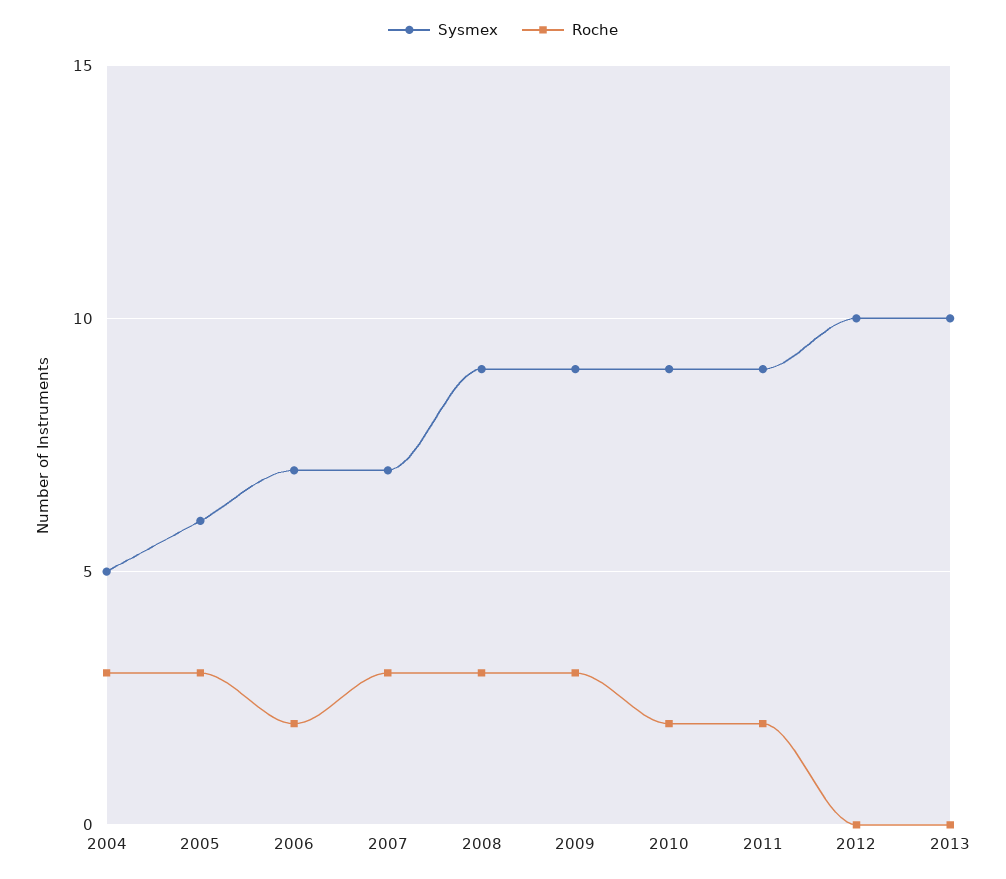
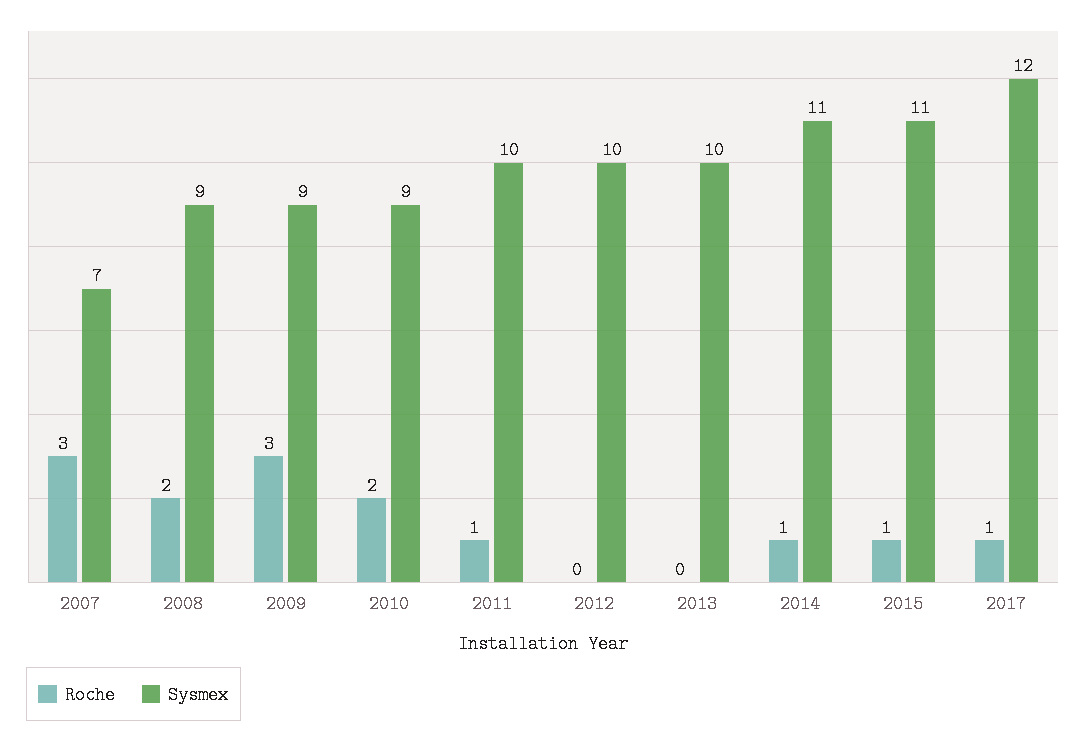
Sysmex, 2004: 5 -> none
Roche, 2004: 3 -> none
Sysmex, 2005: 6 -> none
Roche, 2005: 3 -> none
Sysmex, 2006: 7 -> none
Roche, 2006: 2 -> none
Roche, 2008: 3 -> 2
Sysmex, 2011: 9 -> 10
Roche, 2011: 2 -> 1
Roche, 2014: none -> 1
Sysmex, 2014: none -> 11
Roche, 2015: none -> 1
Sysmex, 2015: none -> 11
Roche, 2017: none -> 1
Sysmex, 2017: none -> 12

